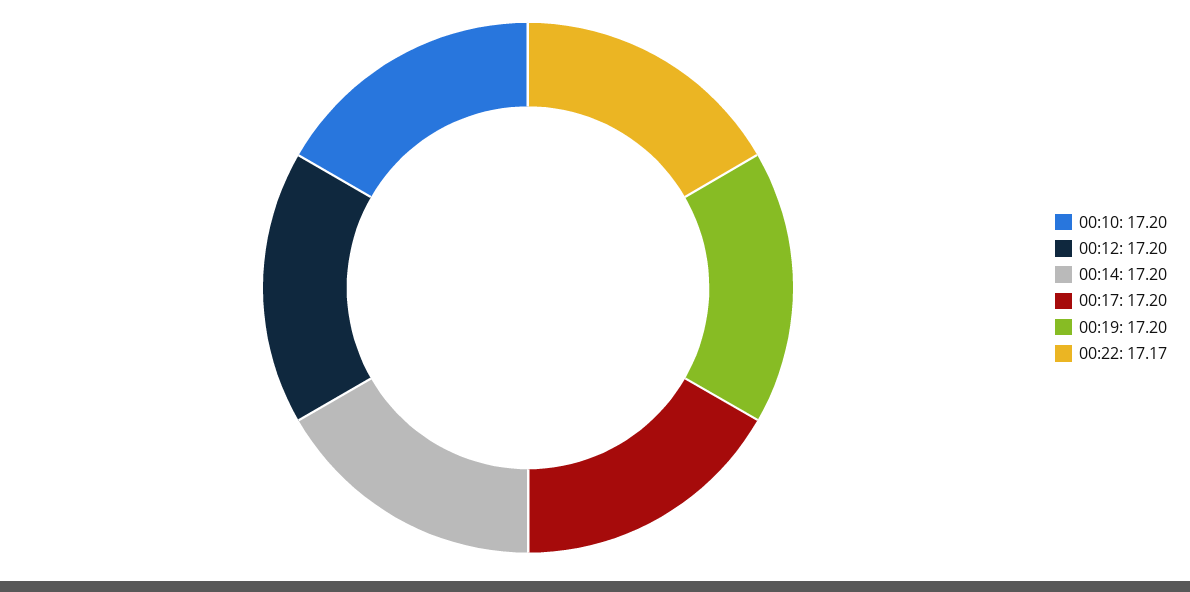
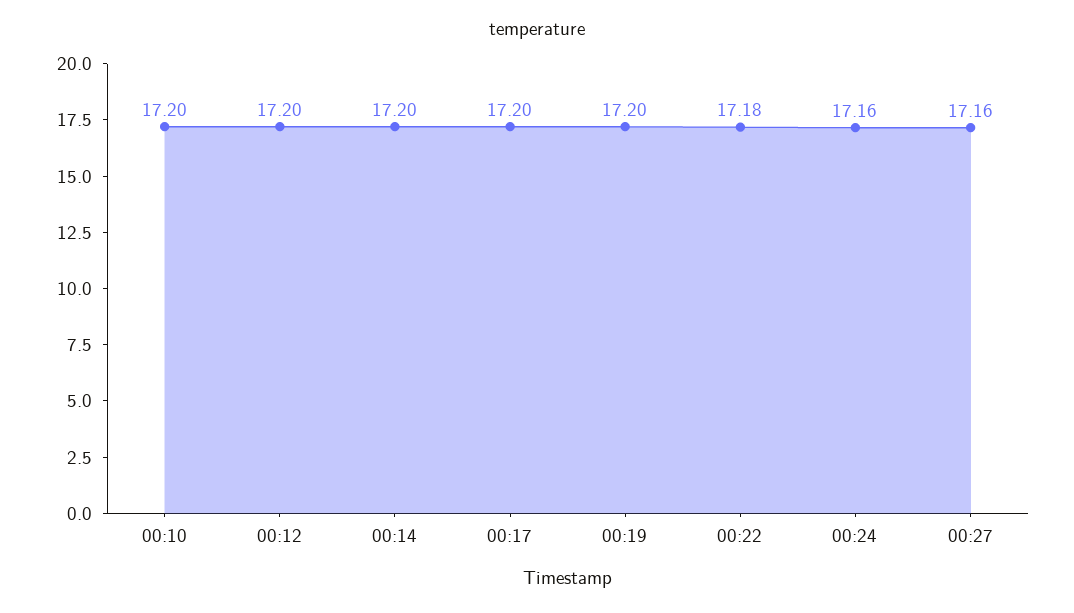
00:22: 17.17 -> 17.18
00:24: none -> 17.16
00:27: none -> 17.16

